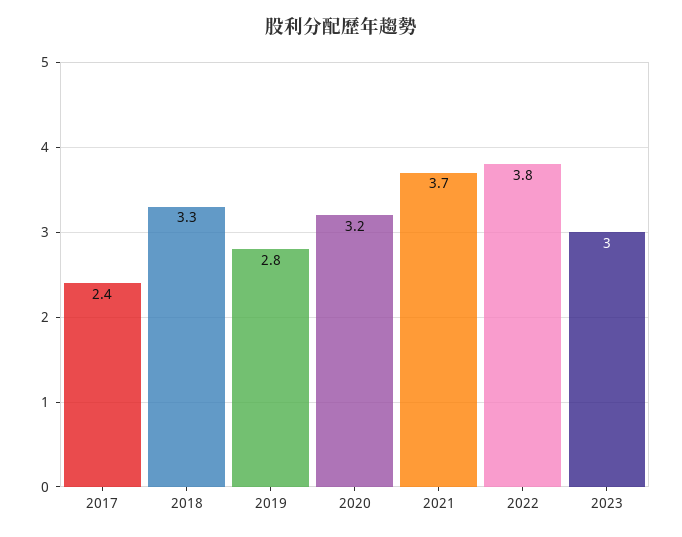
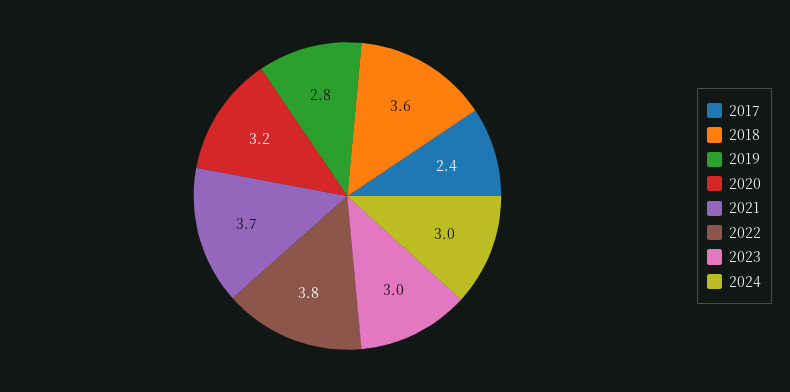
2018: 3.3 -> 3.6
2024: none -> 3

